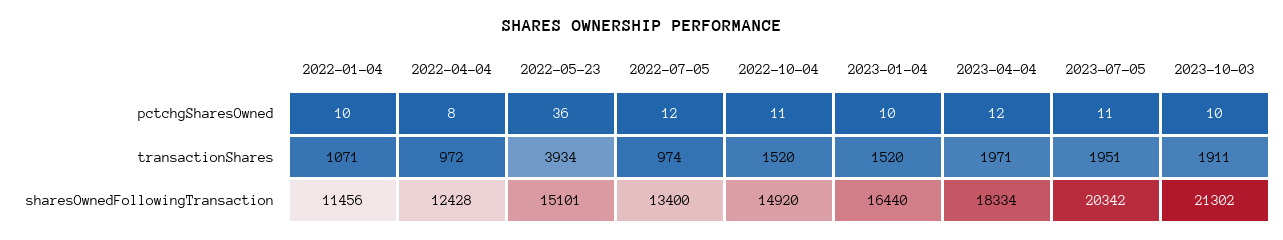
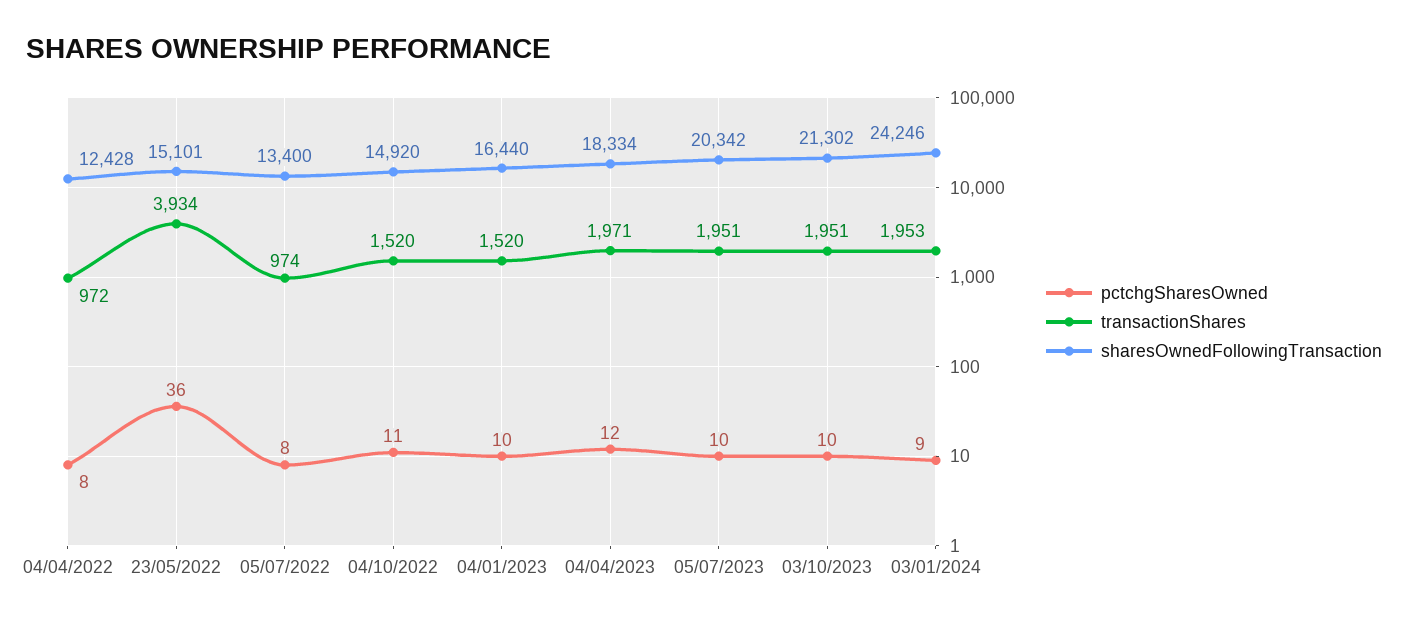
pctchgSharesOwned, 2022-01-04: 10 -> none
pctchgSharesOwned, 2022-07-05: 12 -> 8
pctchgSharesOwned, 2023-07-05: 11 -> 10
transactionShares, 2022-01-04: 1071 -> none
transactionShares, 2023-10-03: 1911 -> 1951
sharesOwnedFollowingTransaction, 2022-01-04: 11456 -> none
pctchgSharesOwned, 03/01/2024: none -> 9
transactionShares, 03/01/2024: none -> 1953
sharesOwnedFollowingTransaction, 03/01/2024: none -> 24246

